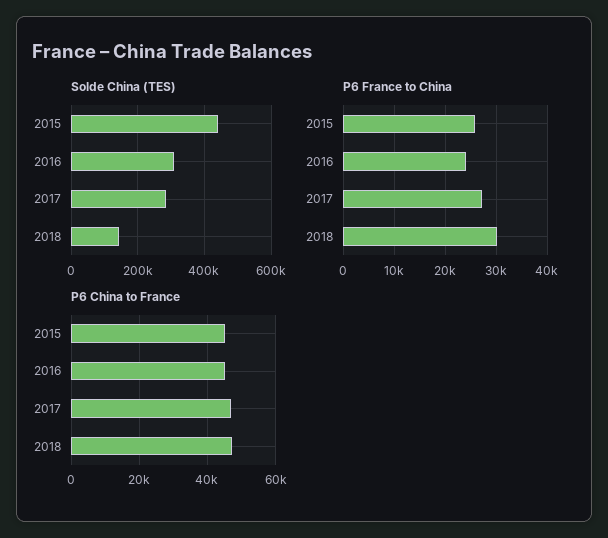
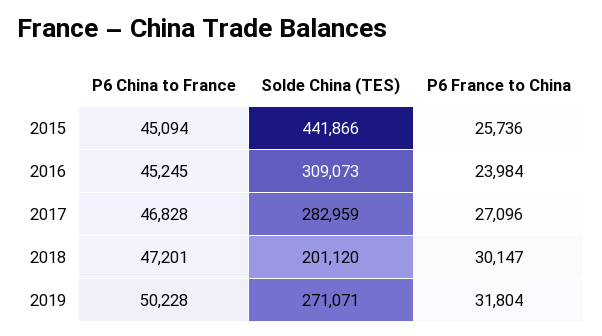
Solde China (TES), 2018: 140000 -> 201120
P6 China to France, 2019: none -> 50228
Solde China (TES), 2019: none -> 271071
P6 France to China, 2019: none -> 31804

